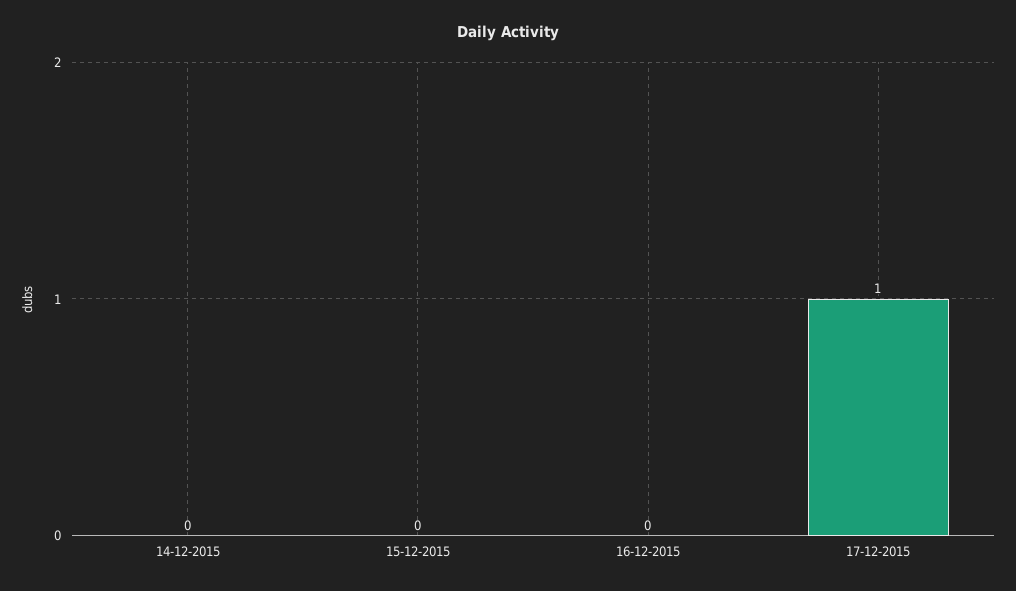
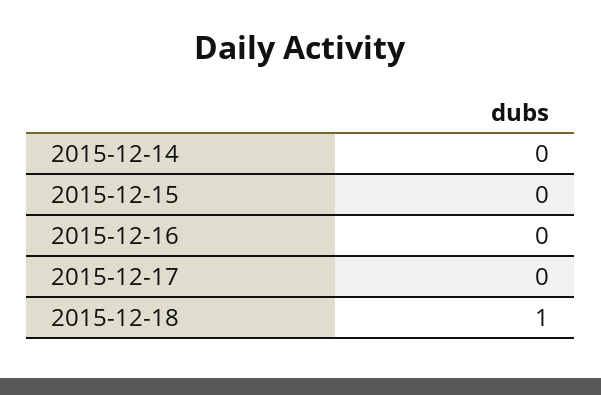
17-12-2015: 1 -> 0
2015-12-18: none -> 1

